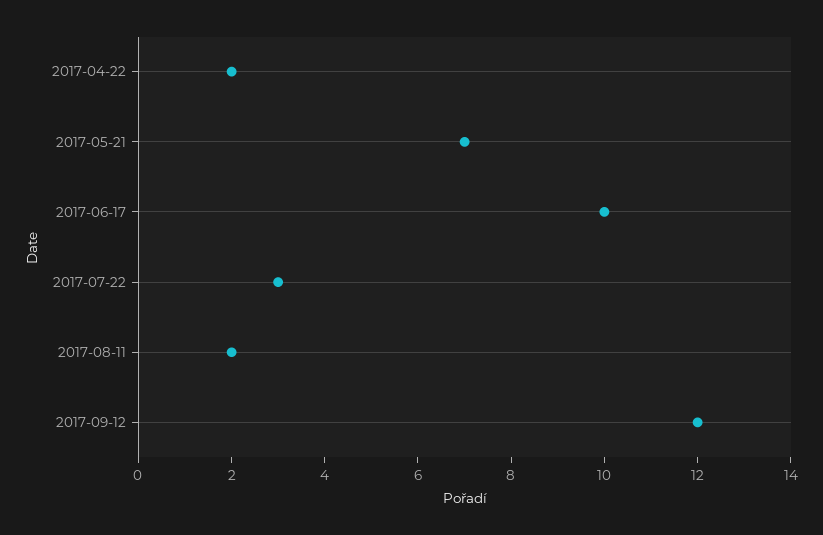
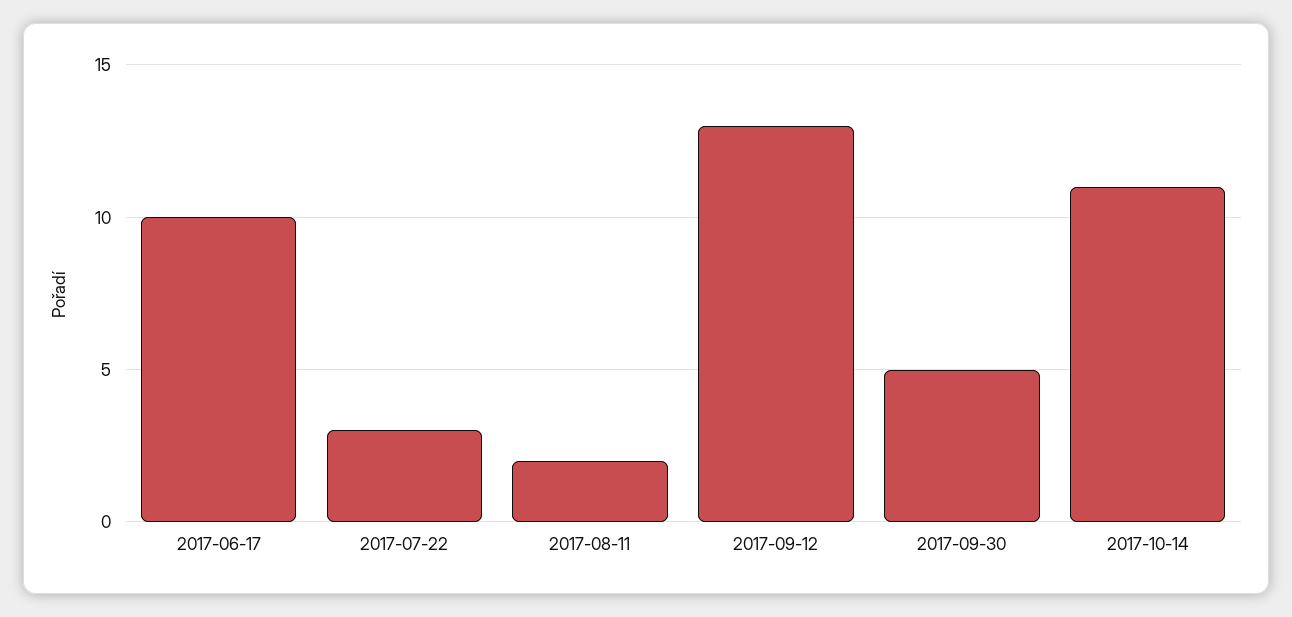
2017-04-22: 2 -> none
2017-05-21: 7 -> none
2017-09-12: 12 -> 13
2017-09-30: none -> 5
2017-10-14: none -> 11

